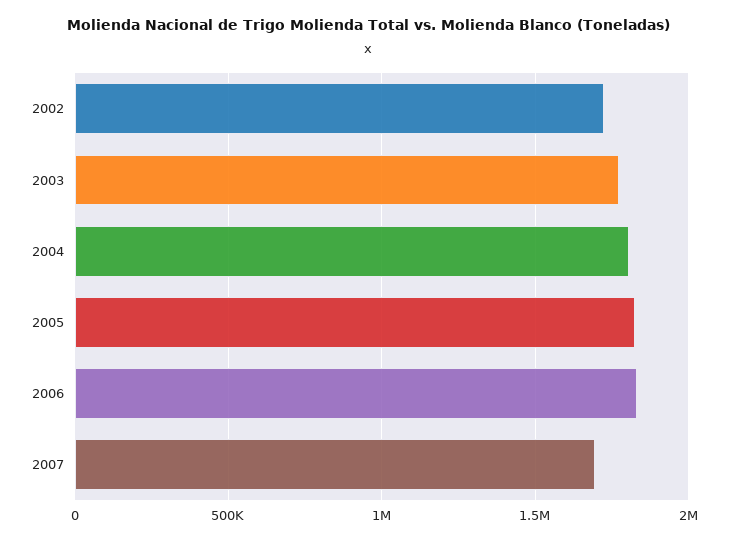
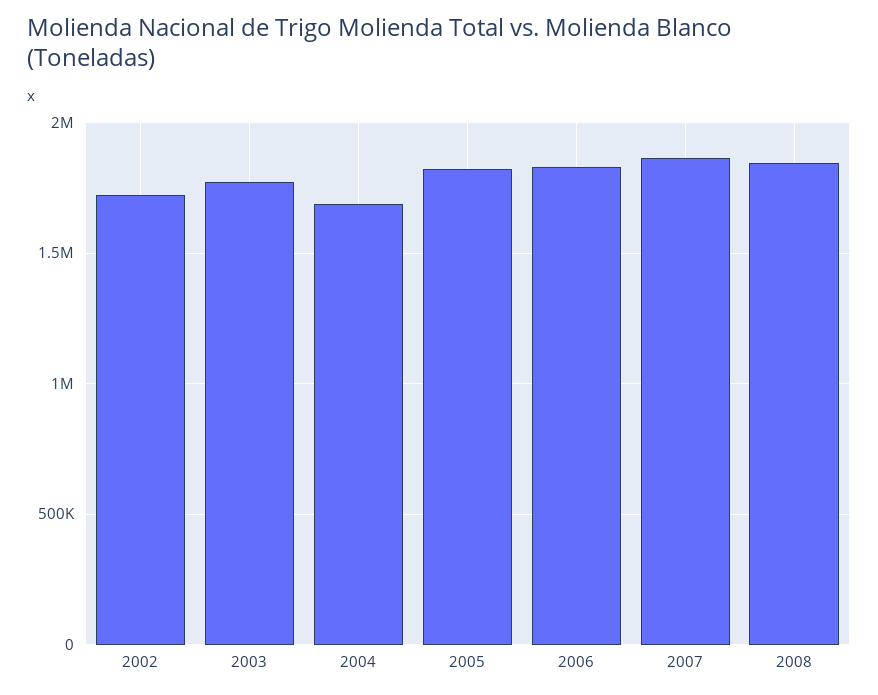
2004: 1800000 -> 1700000
2007: 1700000 -> 1850000
2008: none -> 1850000

